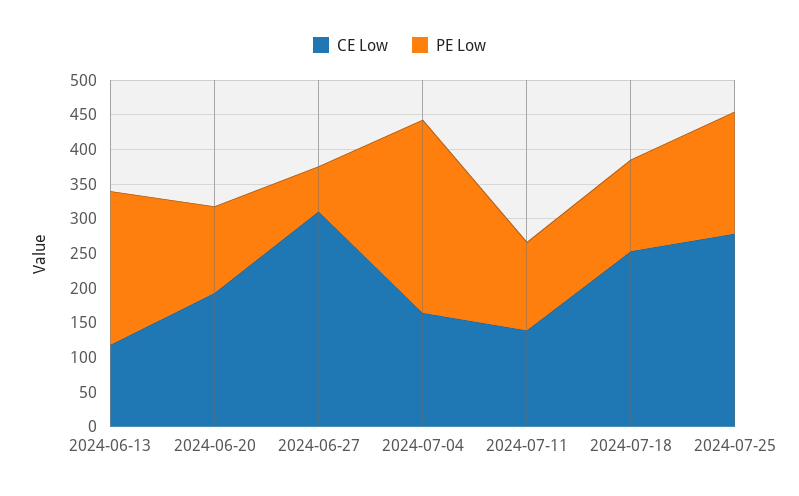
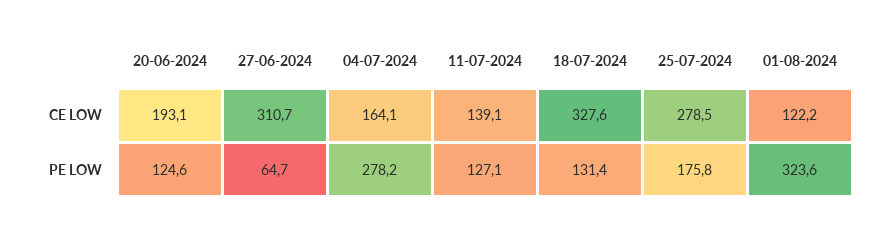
CE Low, 2024-06-13: 125 -> none
PE Low, 2024-06-13: 225 -> none
CE Low, 2024-07-18: 250 -> 327.6
CE Low, 01-08-2024: none -> 122.2
PE Low, 01-08-2024: none -> 323.6

